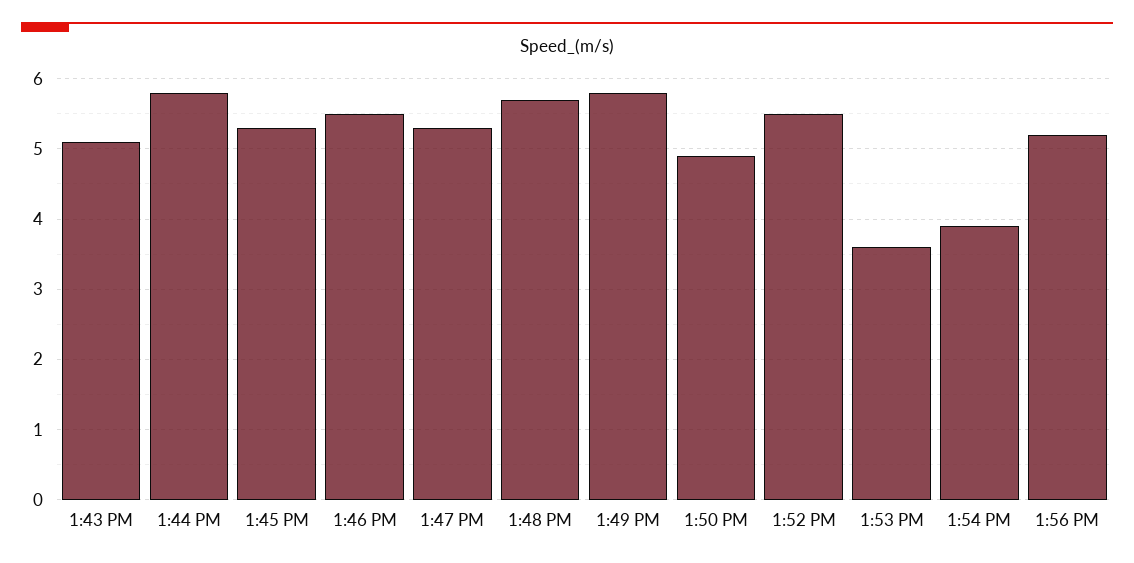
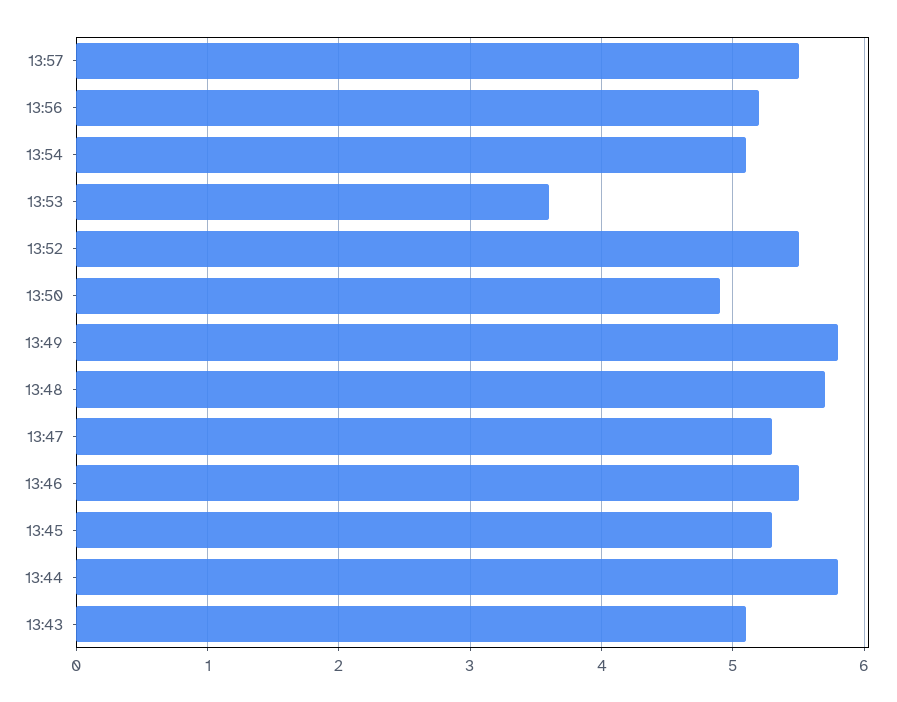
1:54 PM: 3.9 -> 5.1
13:57: none -> 5.5

